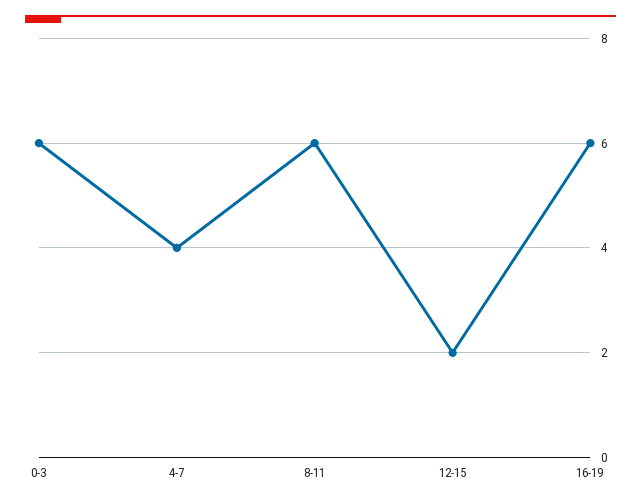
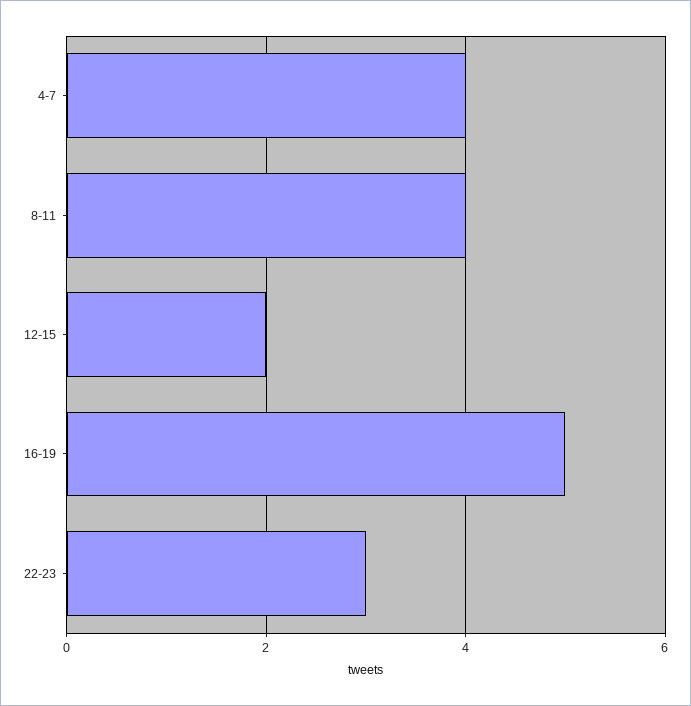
0-3: 6 -> none
8-11: 6 -> 4
16-19: 6 -> 5
22-23: none -> 3

